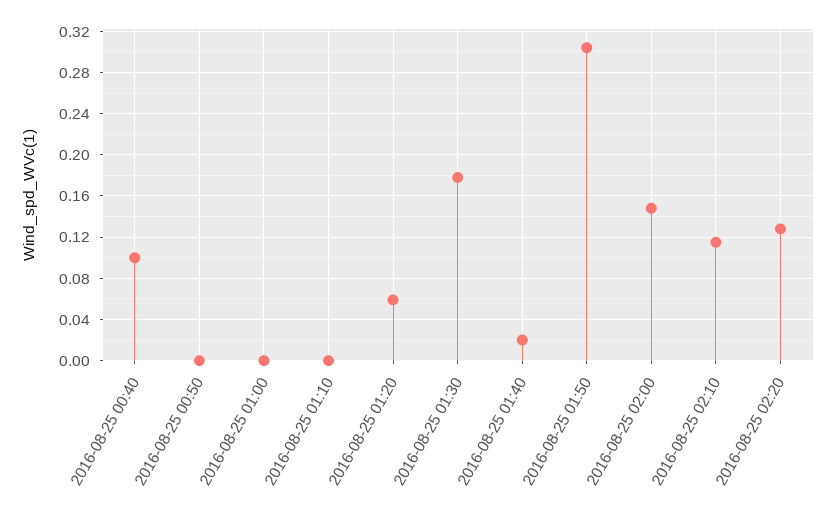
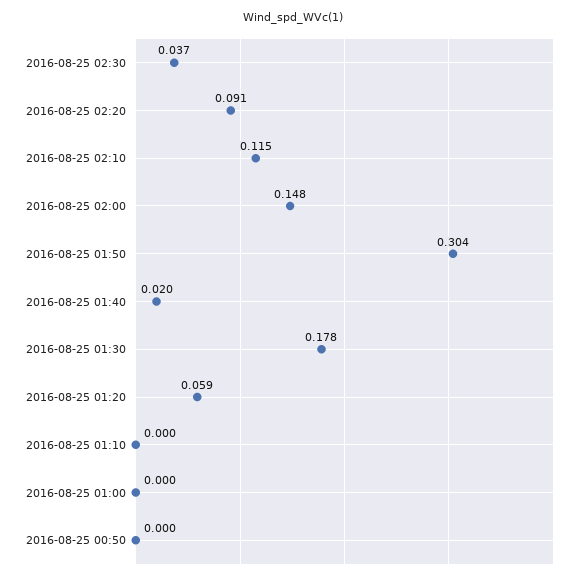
2016-08-25 00:40: 0.1 -> none
2016-08-25 02:20: 0.13 -> 0.091
2016-08-25 02:30: none -> 0.037

